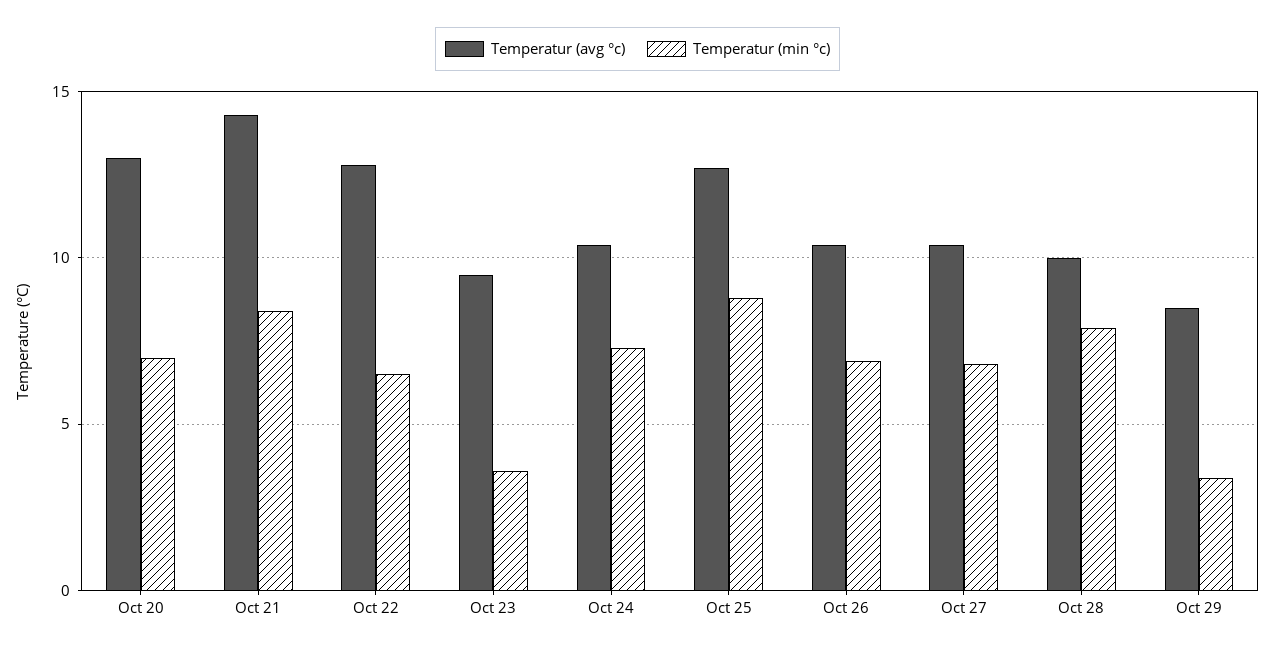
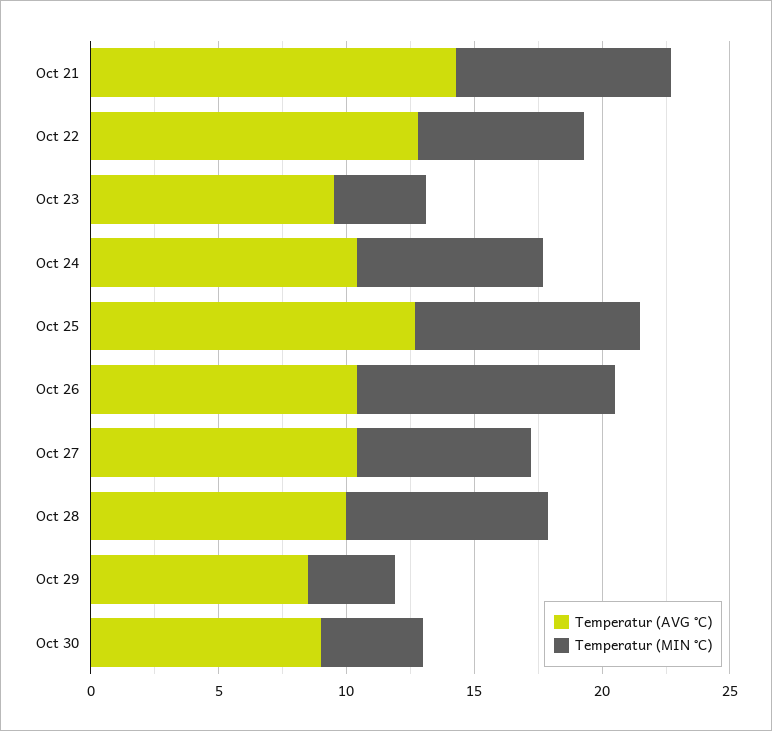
Temperatur (avg °c), Oct 20: 13 -> none
Temperatur (min °c), Oct 20: 7 -> none
Temperatur (min °c), Oct 26: 7 -> 10
Temperatur (avg °c), Oct 30: none -> 9
Temperatur (min °c), Oct 30: none -> 4

